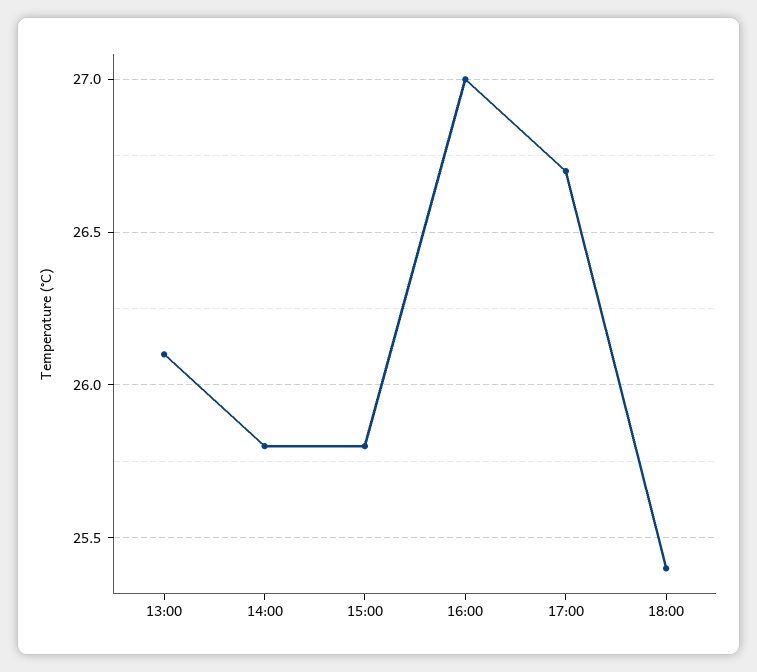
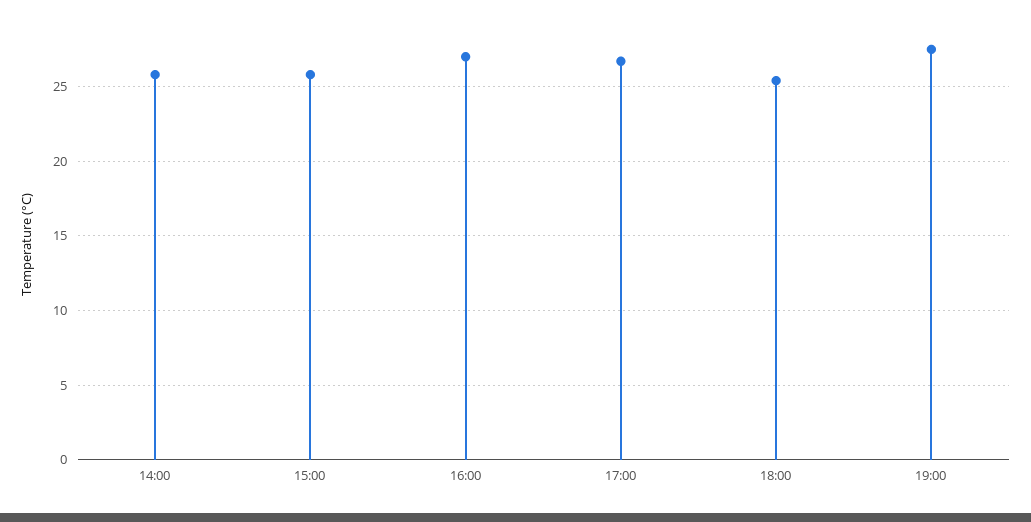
13:00: 26.1 -> none
19:00: none -> 27.5

